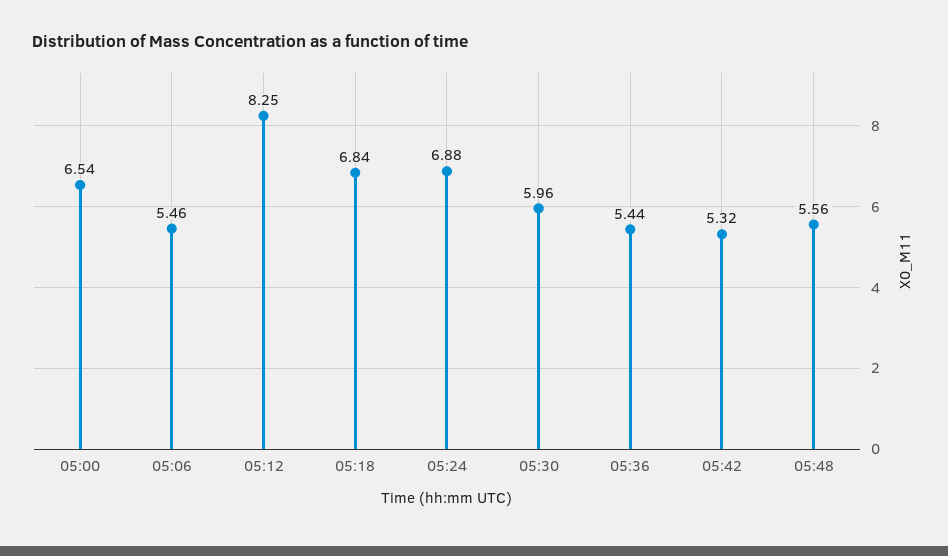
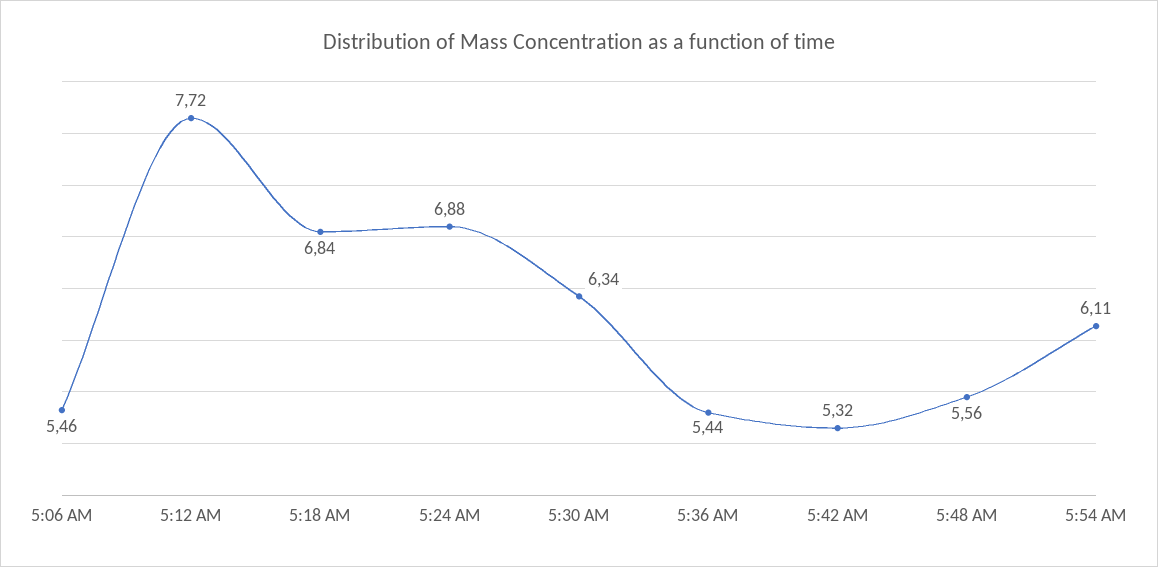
05:00: 6.54 -> none
05:12: 8.25 -> 7.72
05:30: 5.96 -> 6.34
5:54 AM: none -> 6.11

